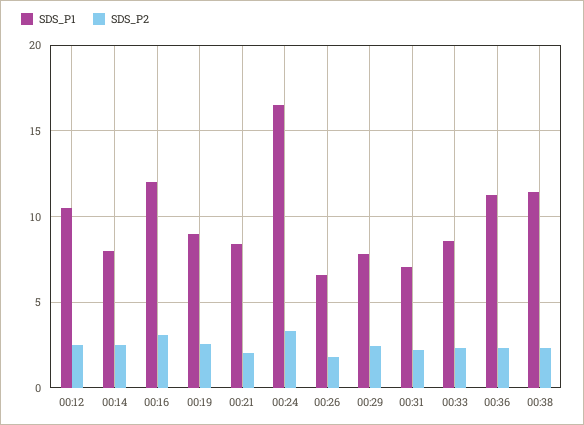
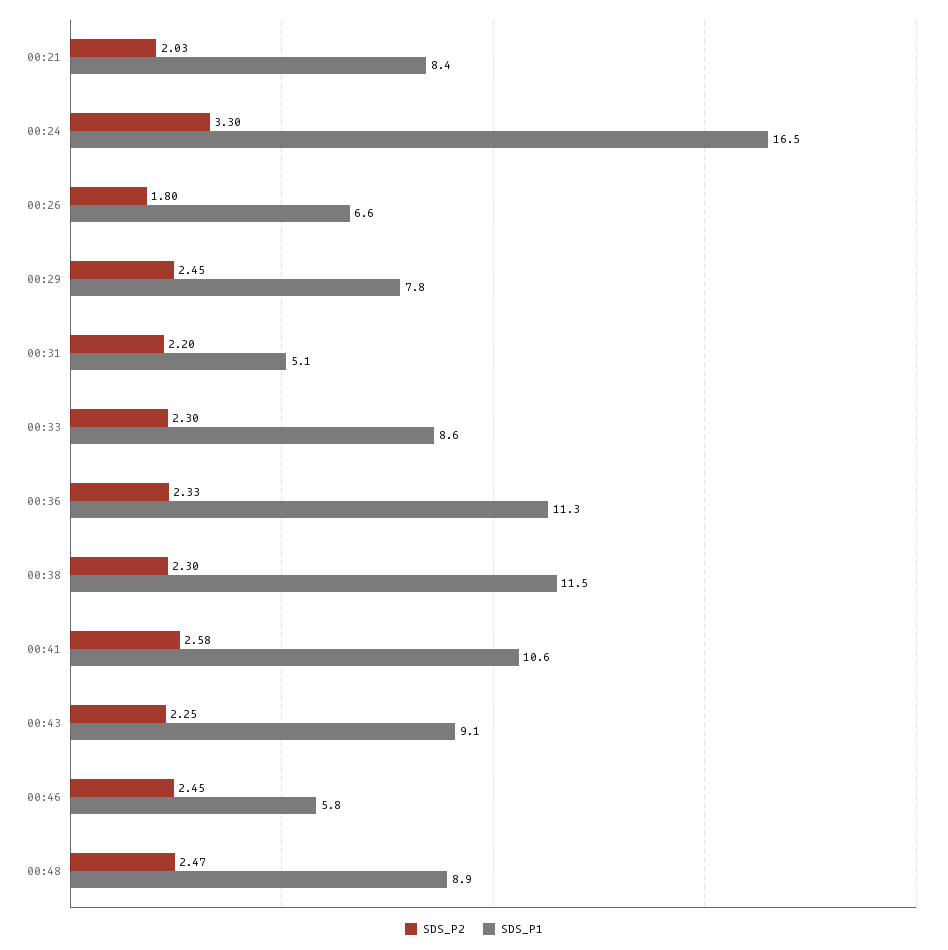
SDS_P1, 00:12: 10.5 -> none
SDS_P2, 00:12: 2.5 -> none
SDS_P1, 00:14: 8 -> none
SDS_P2, 00:14: 2.5 -> none
SDS_P1, 00:16: 12 -> none
SDS_P2, 00:16: 3 -> none
SDS_P1, 00:19: 9 -> none
SDS_P2, 00:19: 2.5 -> none
SDS_P1, 00:31: 7 -> 5.1
SDS_P2, 00:41: none -> 2.58
SDS_P1, 00:41: none -> 10.6
SDS_P2, 00:43: none -> 2.25
SDS_P1, 00:43: none -> 9.1
SDS_P2, 00:46: none -> 2.45
SDS_P1, 00:46: none -> 5.8
SDS_P2, 00:48: none -> 2.47
SDS_P1, 00:48: none -> 8.9

